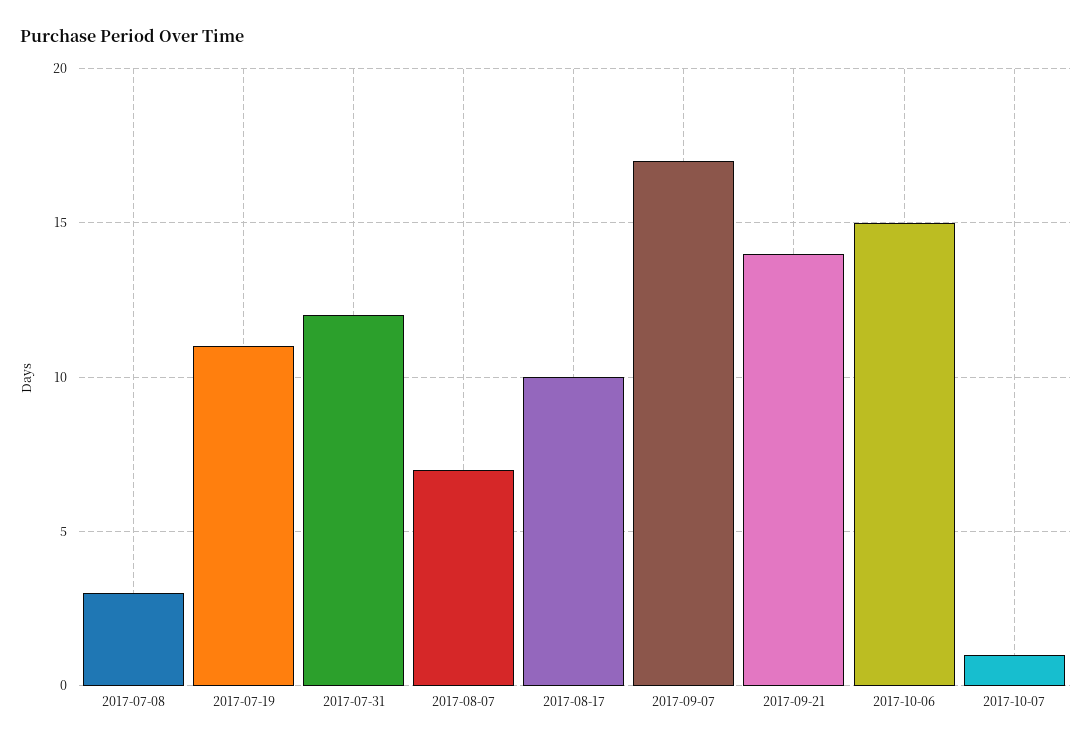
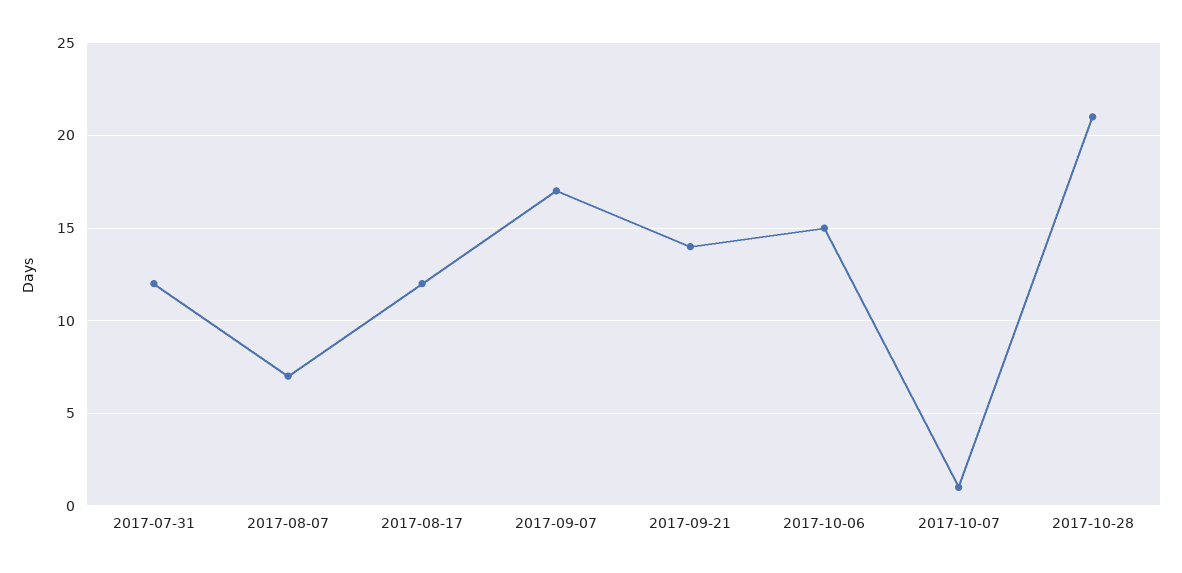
2017-07-08: 3 -> none
2017-07-19: 11 -> none
2017-08-17: 10 -> 12
2017-10-28: none -> 21

